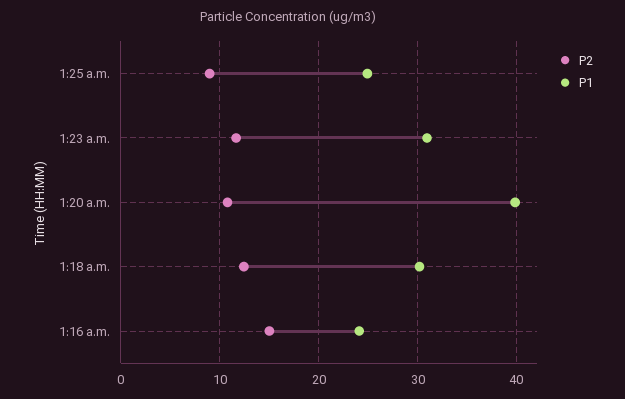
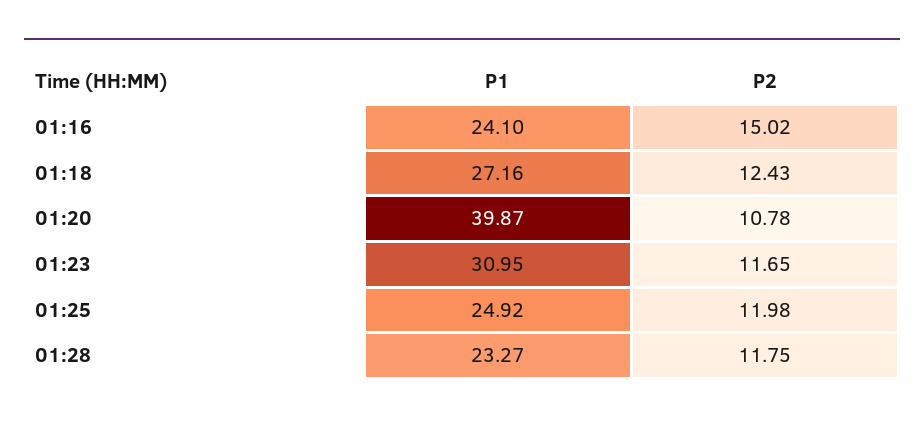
P2, 1:25 a.m.: 9 -> 11.98
P1, 1:18 a.m.: 30 -> 27.16
P1, 01:28: none -> 23.27
P2, 01:28: none -> 11.75

